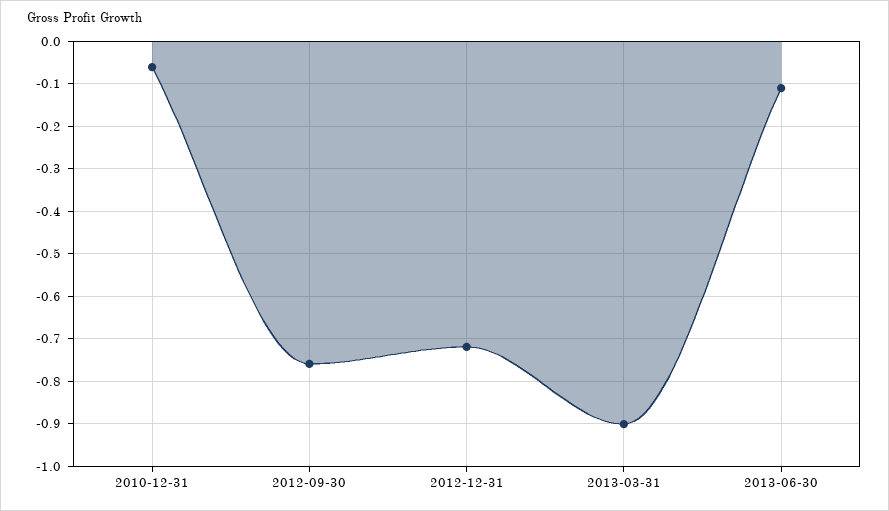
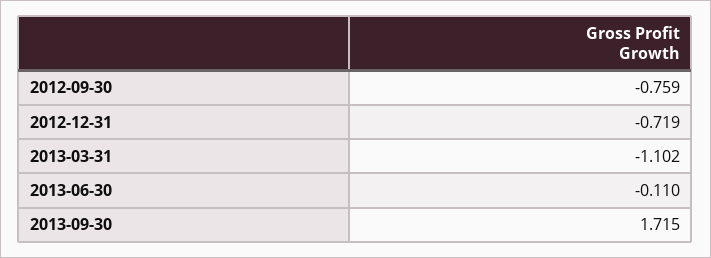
2010-12-31: -0.06 -> none
2013-03-31: -0.9 -> -1.102
2013-09-30: none -> 1.715

